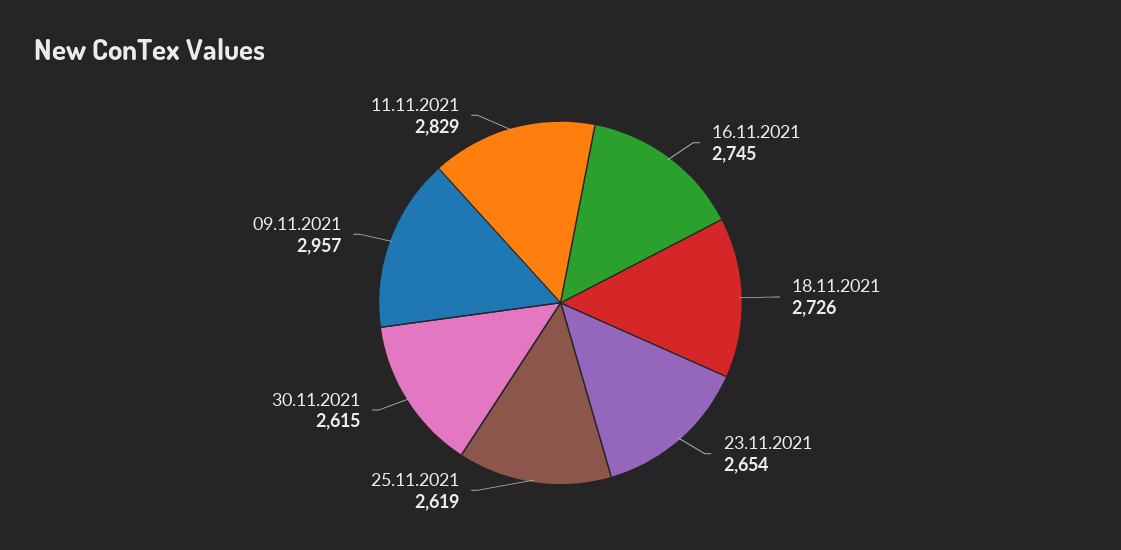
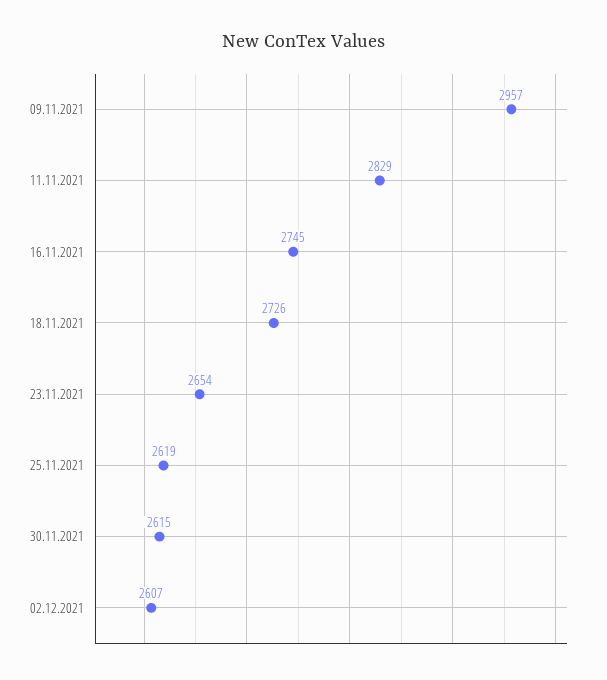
02.12.2021: none -> 2607

